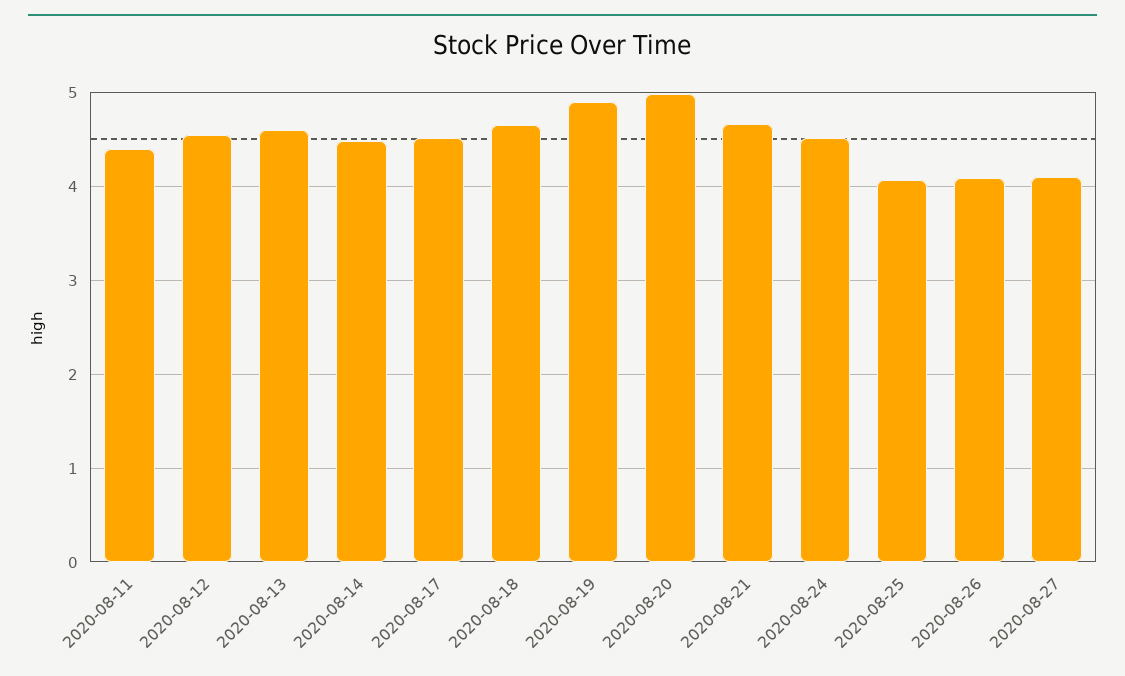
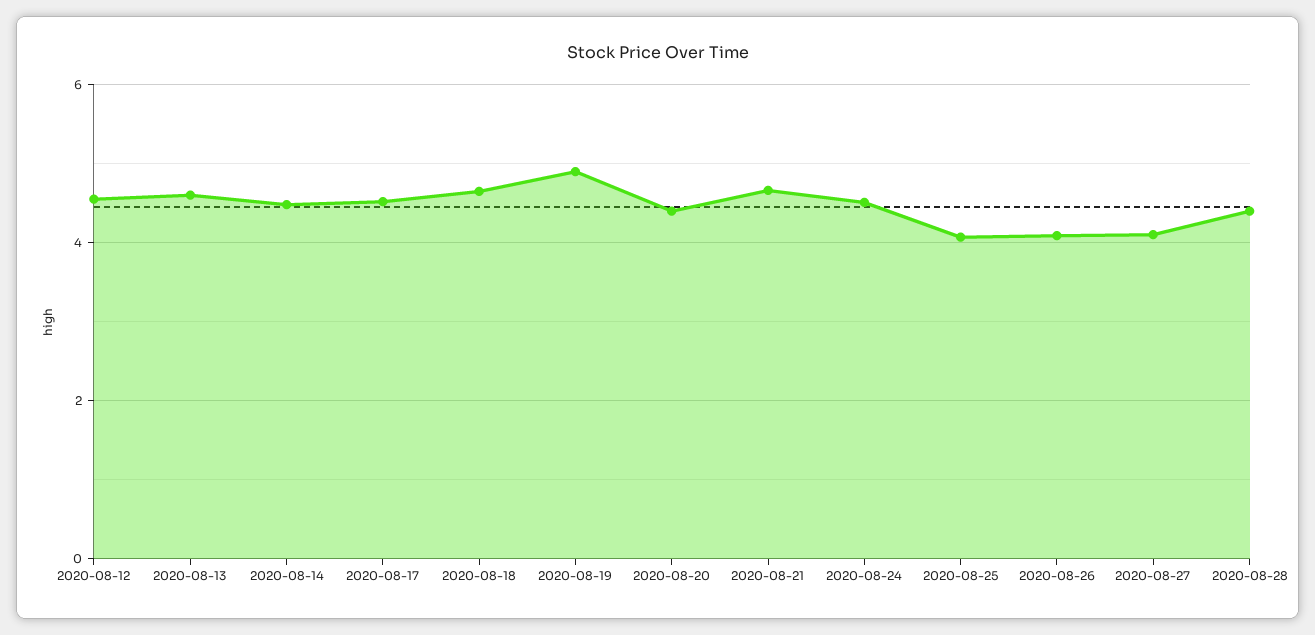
2020-08-11: 4.4 -> none
2020-08-20: 5 -> 4.4
2020-08-28: none -> 4.4

